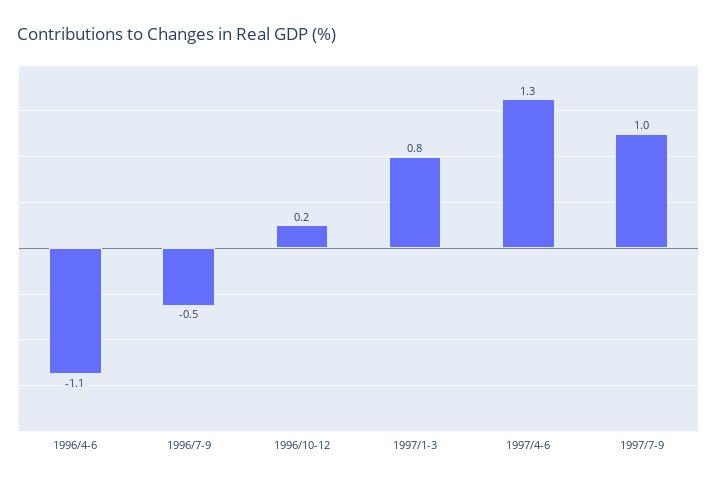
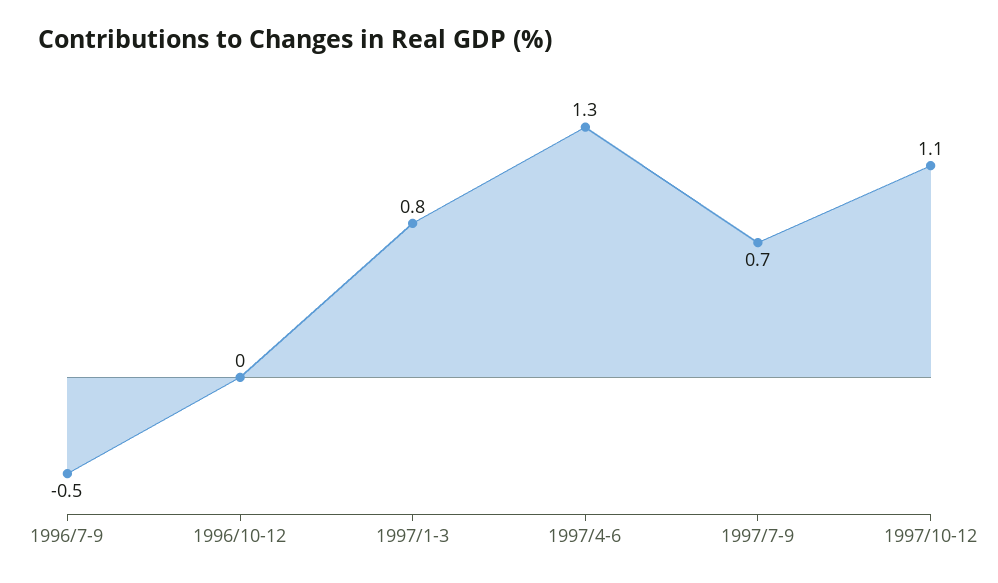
1996/4-6: -1.1 -> none
1996/10-12: 0.2 -> 0
1997/7-9: 1 -> 0.7
1997/10-12: none -> 1.1

